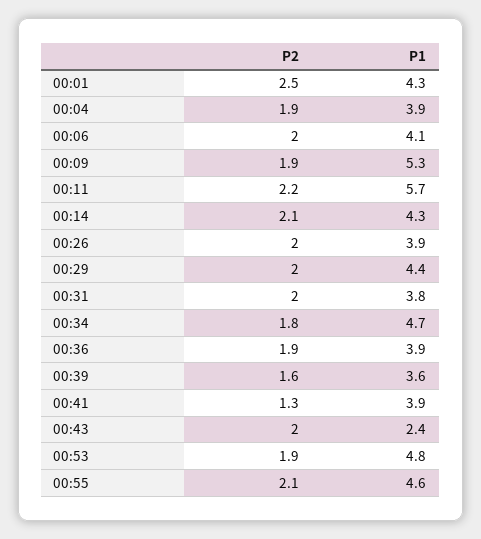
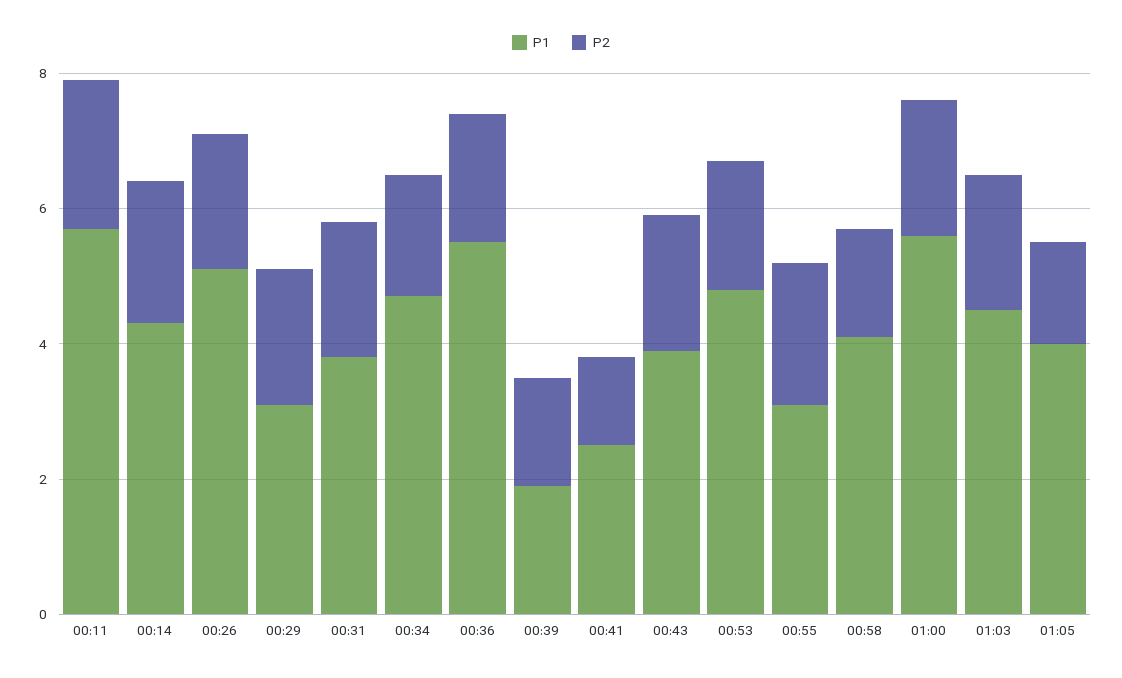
P2, 00:01: 2.5 -> none
P1, 00:01: 4.3 -> none
P2, 00:04: 1.9 -> none
P1, 00:04: 3.9 -> none
P2, 00:06: 2 -> none
P1, 00:06: 4.1 -> none
P2, 00:09: 1.9 -> none
P1, 00:09: 5.3 -> none
P1, 00:26: 3.9 -> 5
P1, 00:29: 4.4 -> 3
P1, 00:36: 3.9 -> 5.5
P1, 00:39: 3.6 -> 2
P1, 00:41: 3.9 -> 2.5
P1, 00:43: 2.4 -> 4
P1, 00:55: 4.6 -> 3
P1, 00:58: none -> 4
P2, 00:58: none -> 1.5
P1, 01:00: none -> 5.5
P2, 01:00: none -> 2
P1, 01:03: none -> 4.5
P2, 01:03: none -> 2
P1, 01:05: none -> 4
P2, 01:05: none -> 1.5

